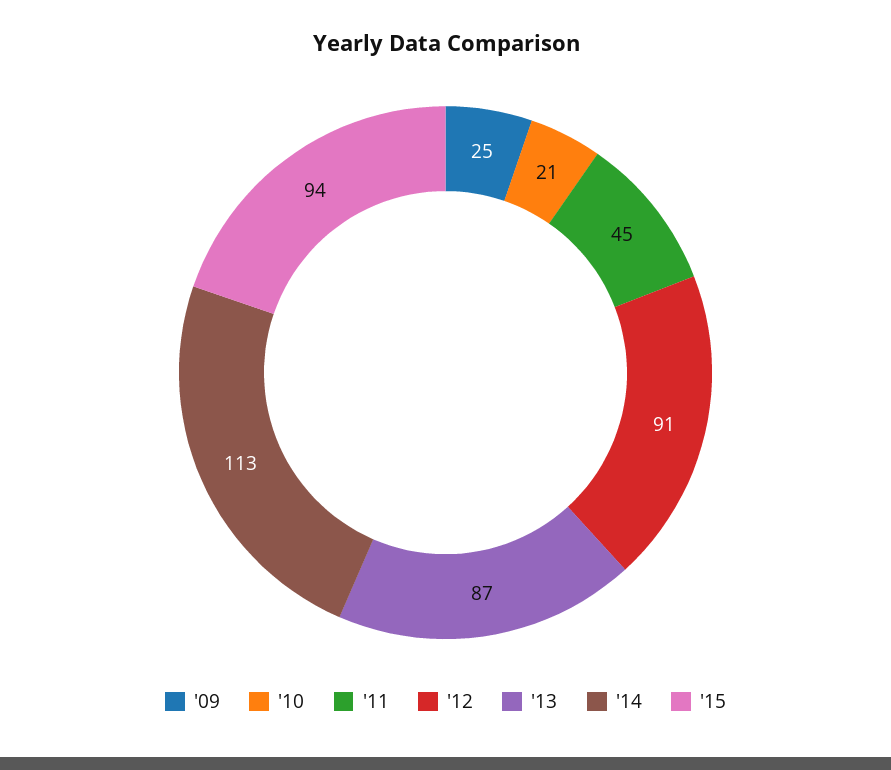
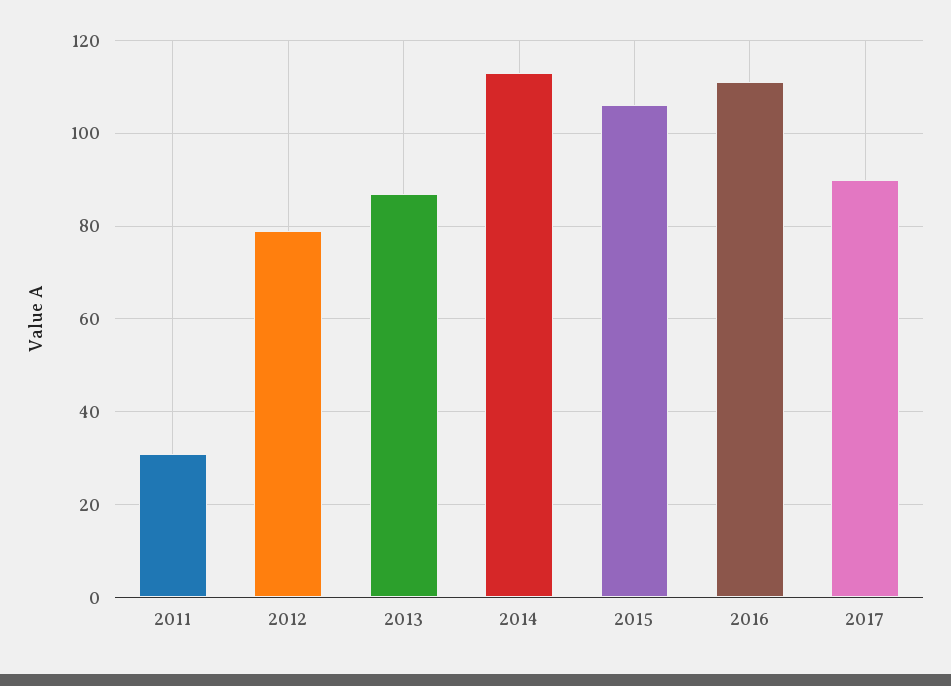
'09: 25 -> none
'10: 21 -> none
'11: 45 -> 30
'12: 91 -> 80
'15: 94 -> 105
2016: none -> 110
2017: none -> 90

